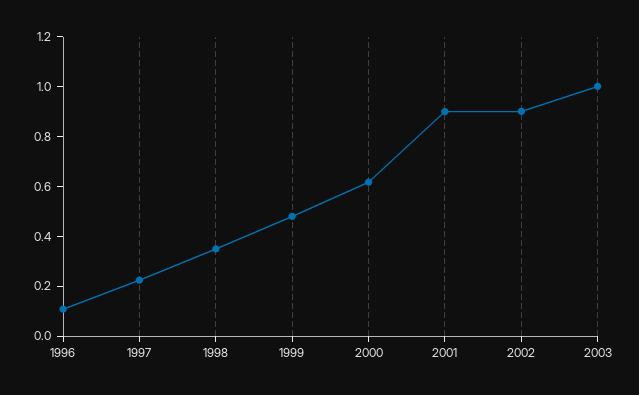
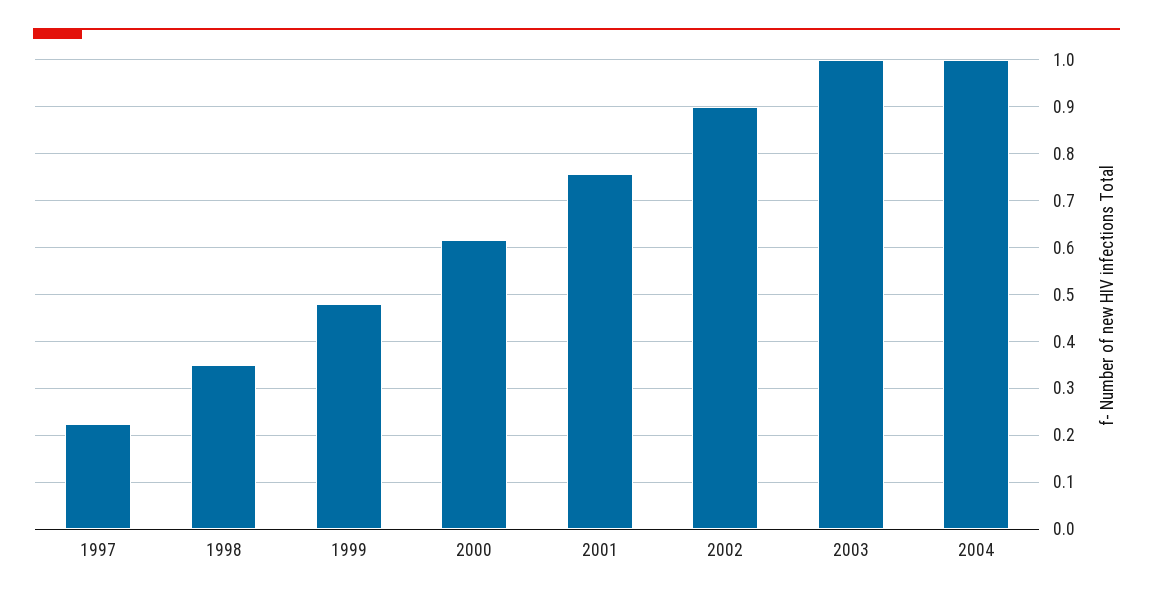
1996: 0.1 -> none
2001: 0.9 -> 0.76
2004: none -> 1

